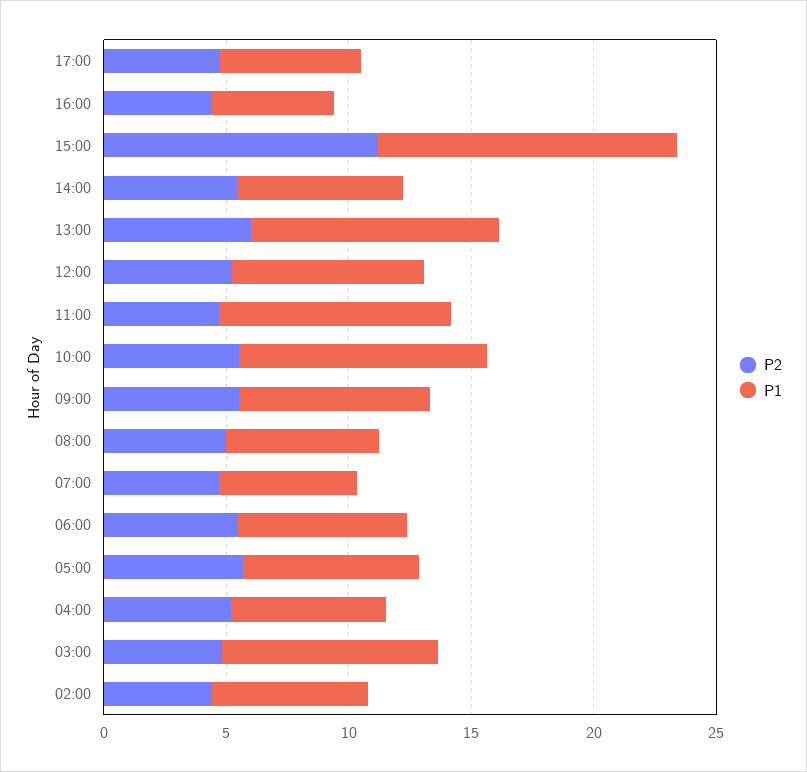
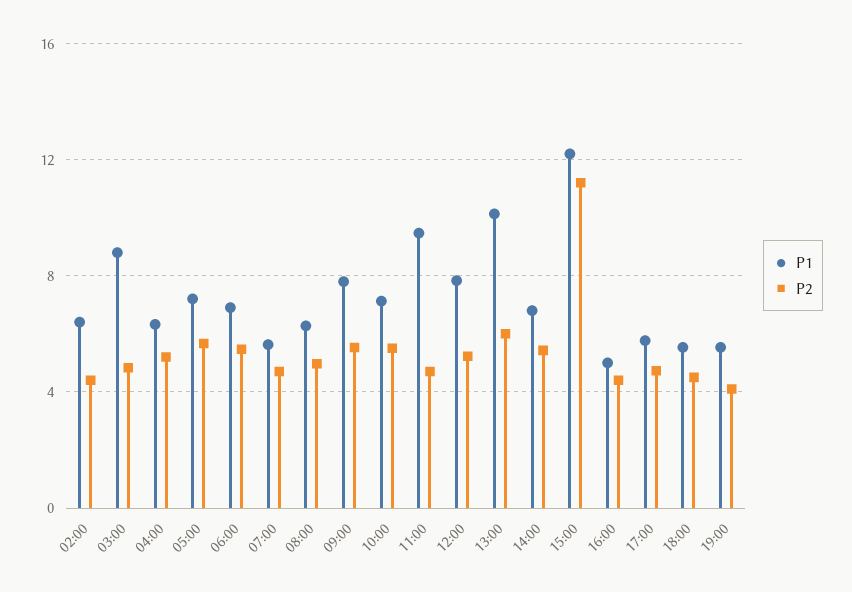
P1, 10:00: 10 -> 7
P1, 18:00: none -> 5.5
P2, 18:00: none -> 4.5
P1, 19:00: none -> 5.5
P2, 19:00: none -> 4

